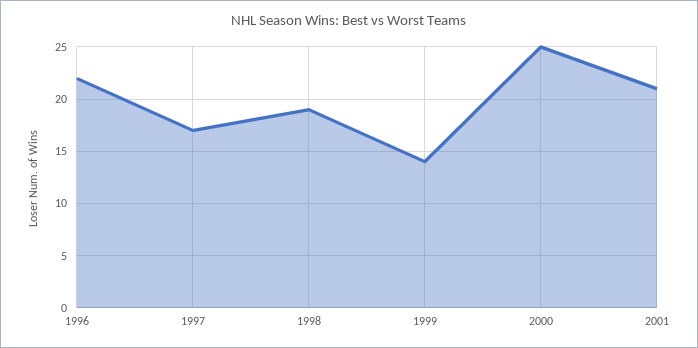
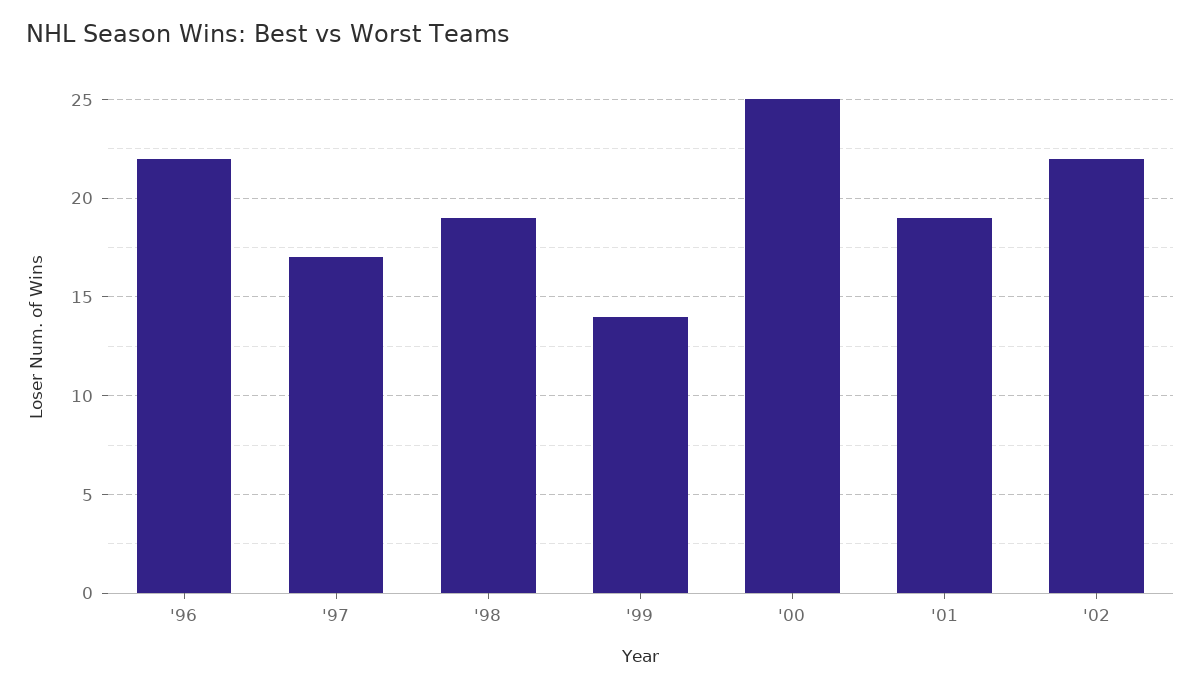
2001: 21 -> 19
'02: none -> 22

